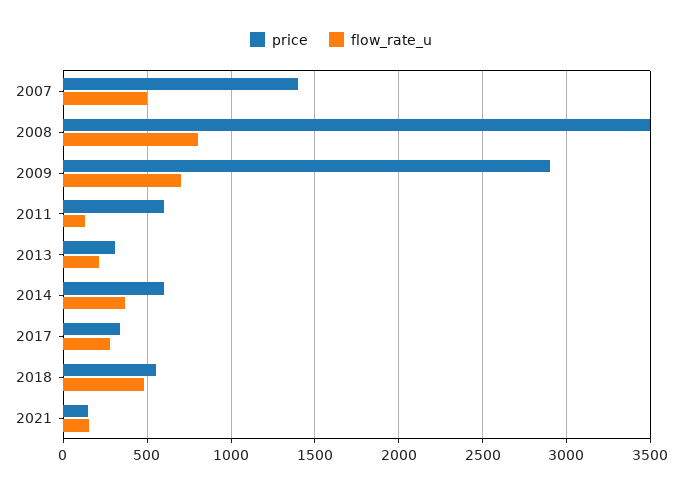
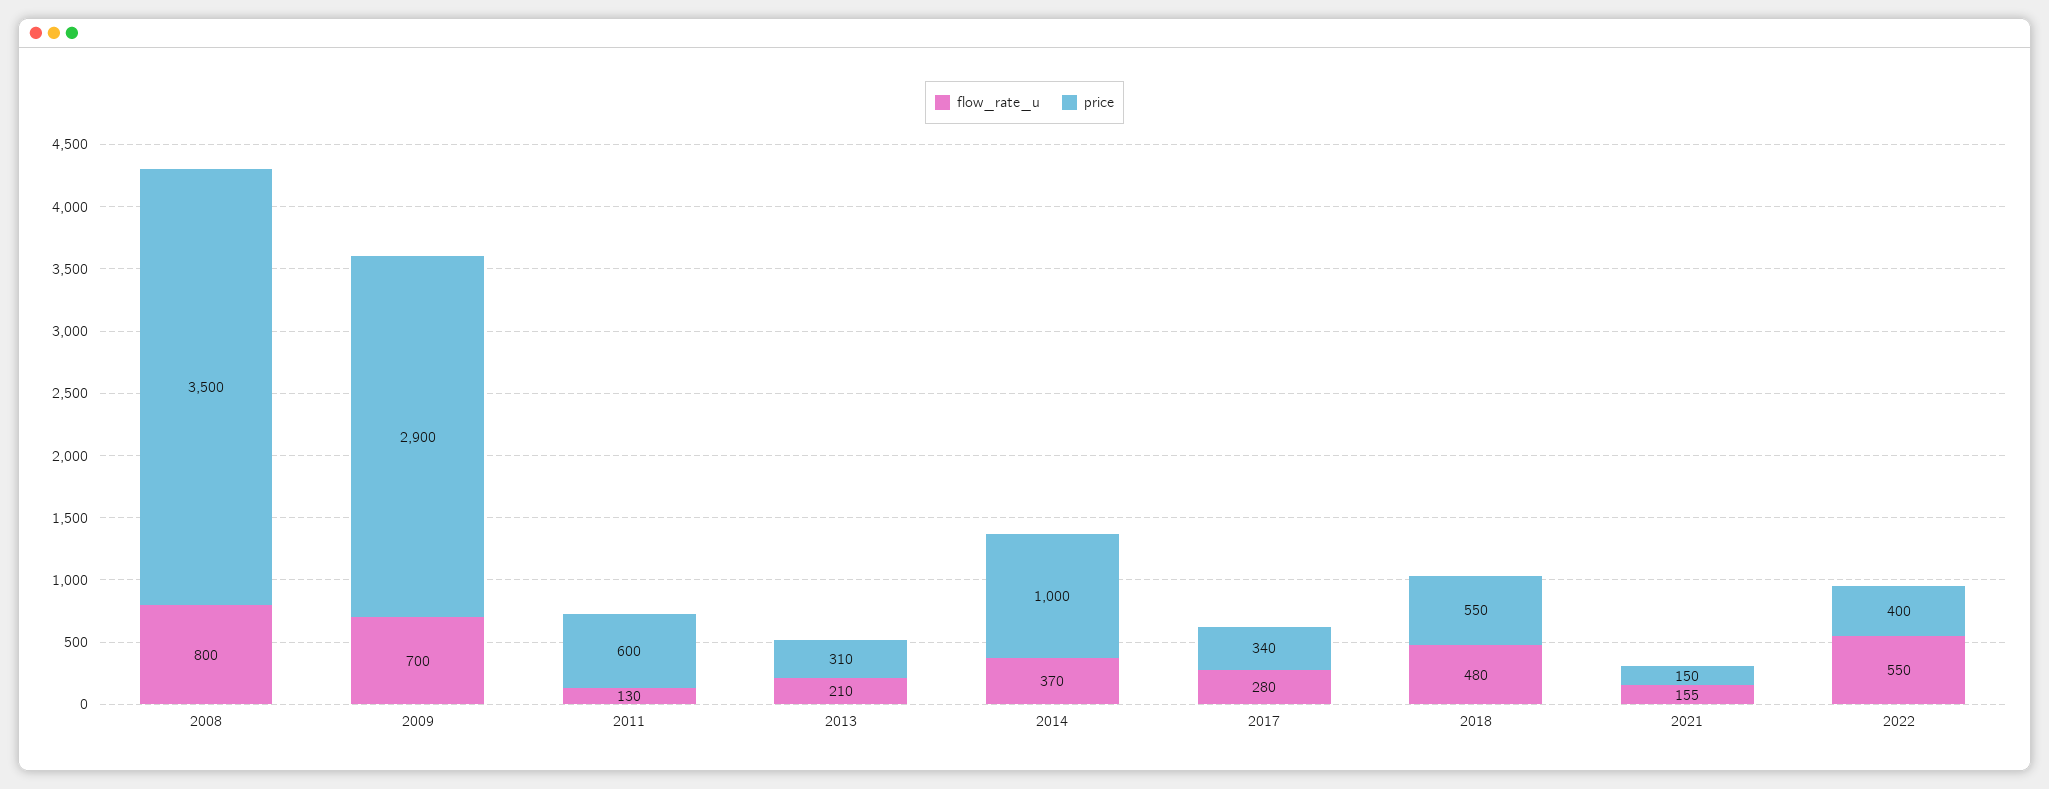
price, 2007: 1400 -> none
flow_rate_u, 2007: 500 -> none
price, 2014: 600 -> 1000
flow_rate_u, 2022: none -> 550
price, 2022: none -> 400

